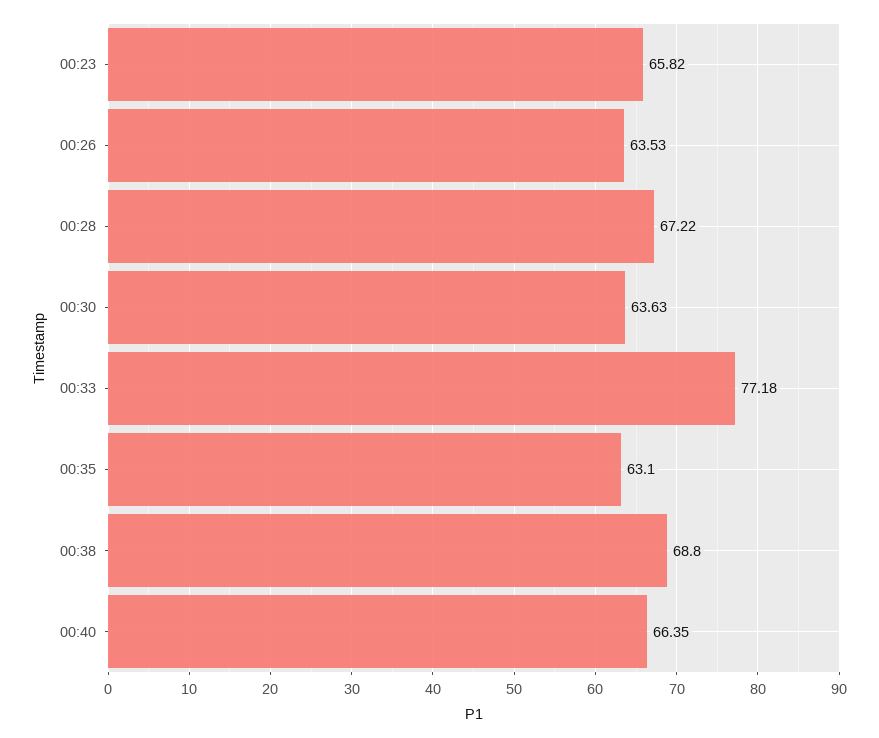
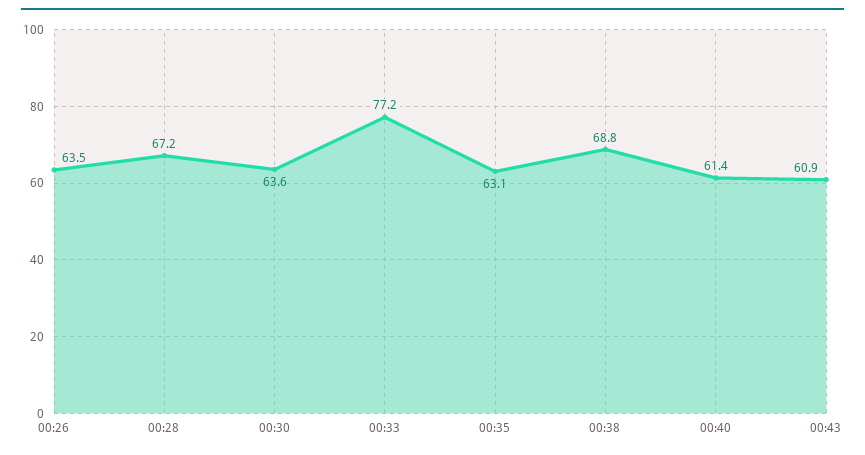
00:23: 65.82 -> none
00:40: 66.35 -> 61.4
00:43: none -> 60.9

